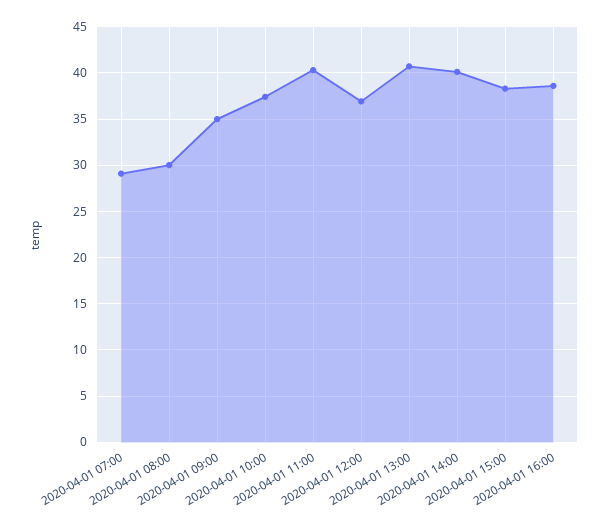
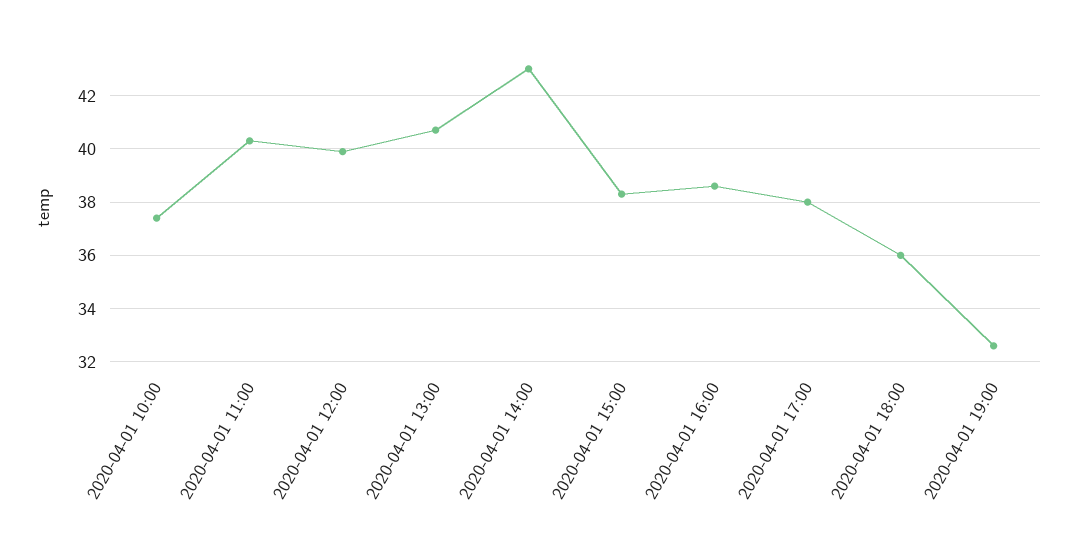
2020-04-01 07:00: 29 -> none
2020-04-01 08:00: 30 -> none
2020-04-01 09:00: 35 -> none
2020-04-01 12:00: 37 -> 40
2020-04-01 14:00: 40 -> 43
2020-04-01 17:00: none -> 38
2020-04-01 18:00: none -> 36
2020-04-01 19:00: none -> 32.5

